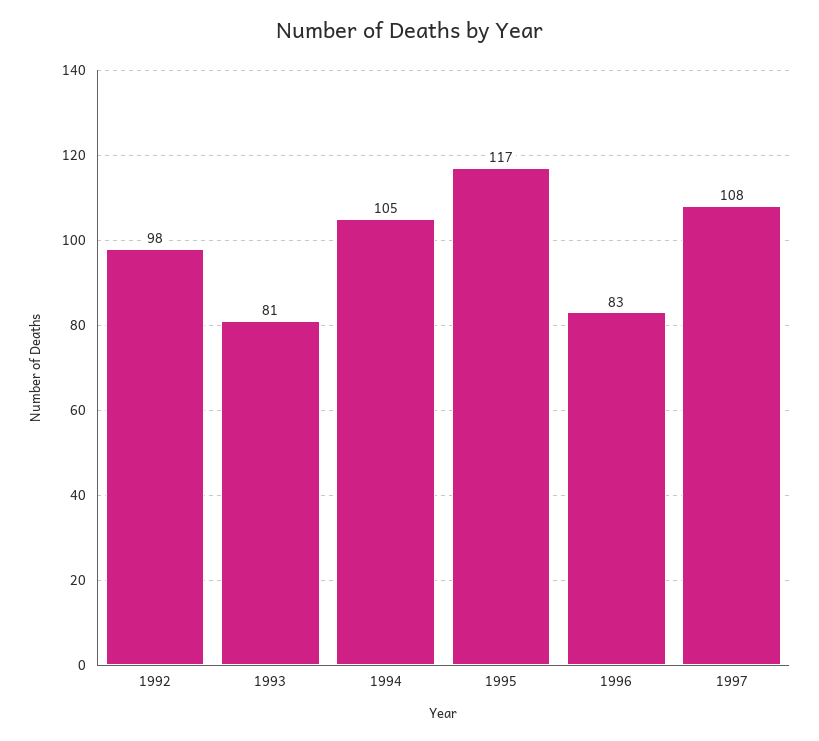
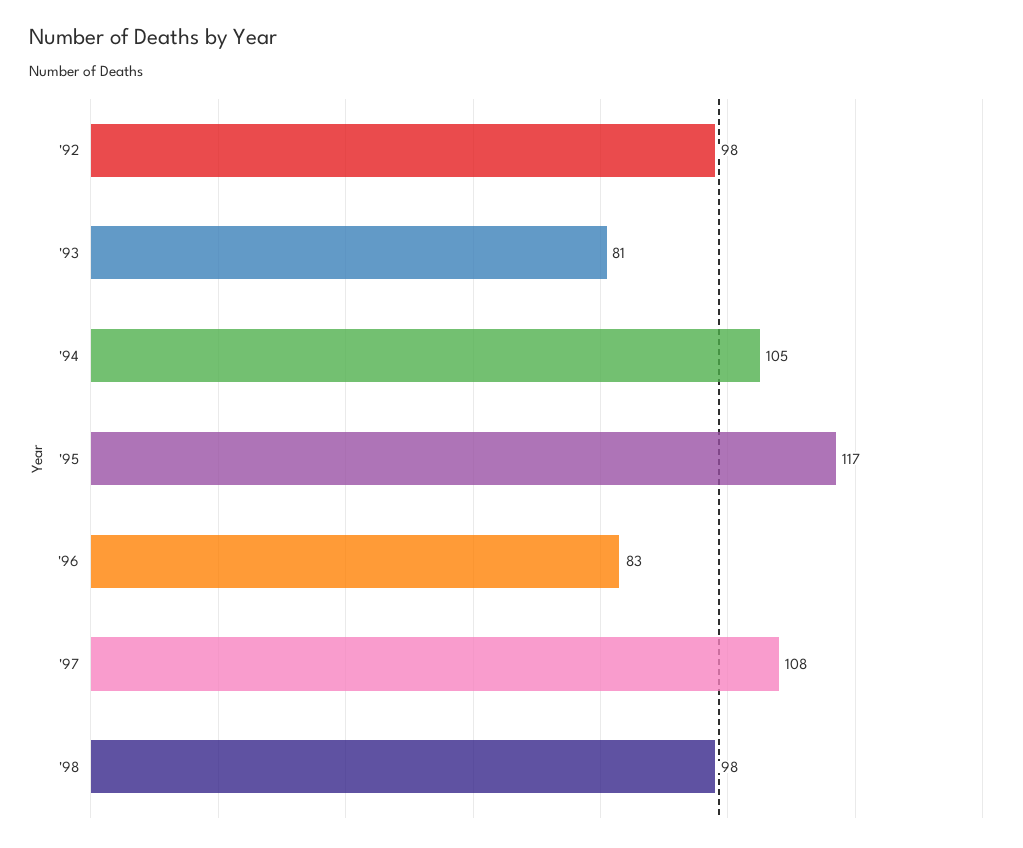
'98: none -> 98

